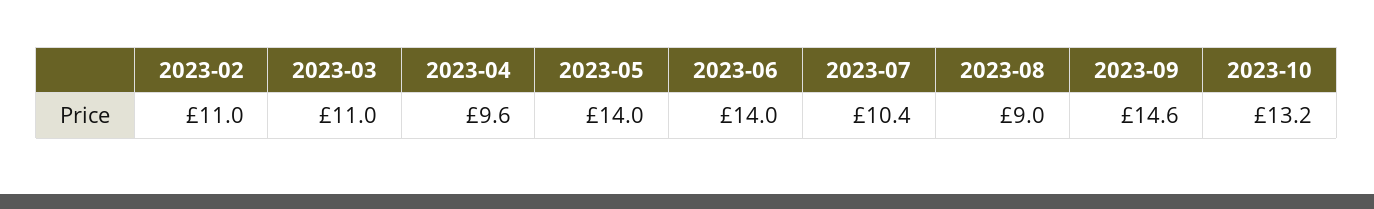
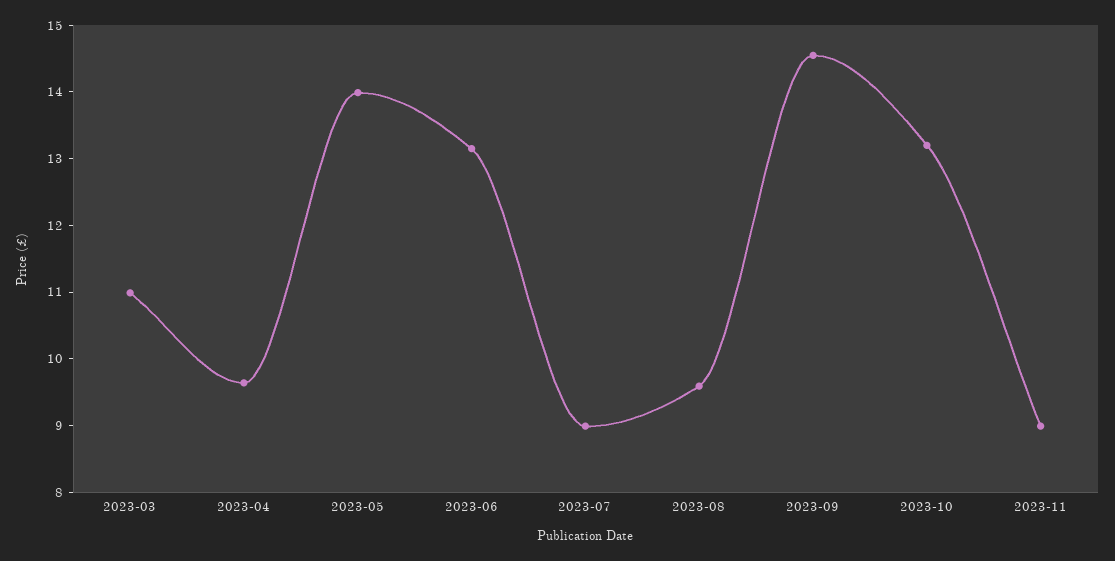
2023-02: 11 -> none
2023-06: 14 -> 13.2
2023-07: 10.4 -> 9
2023-08: 9 -> 9.6
2023-11: none -> 9

